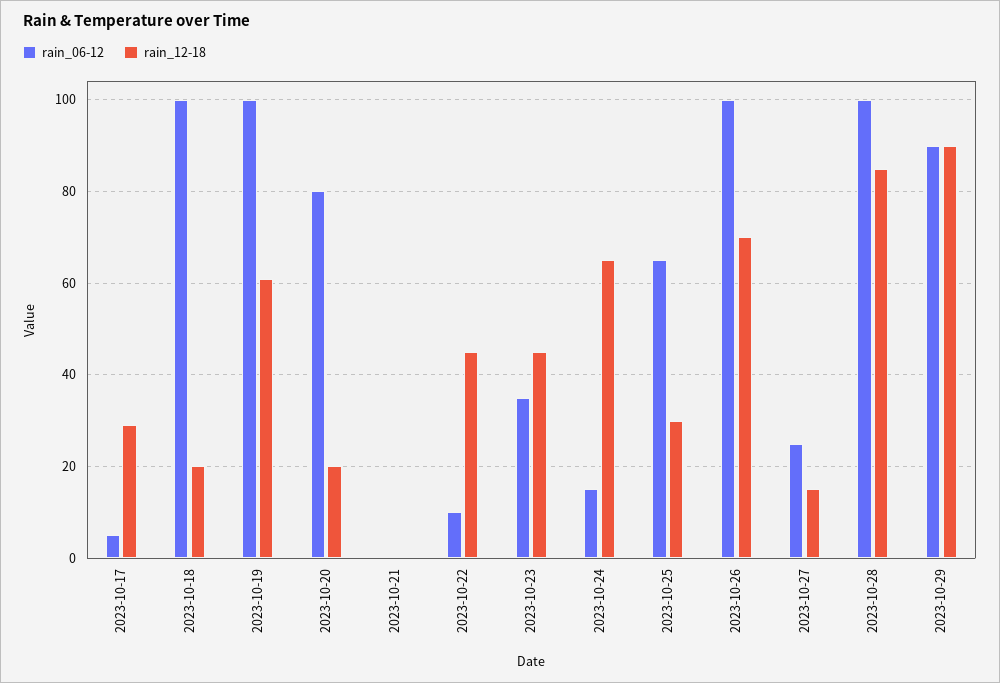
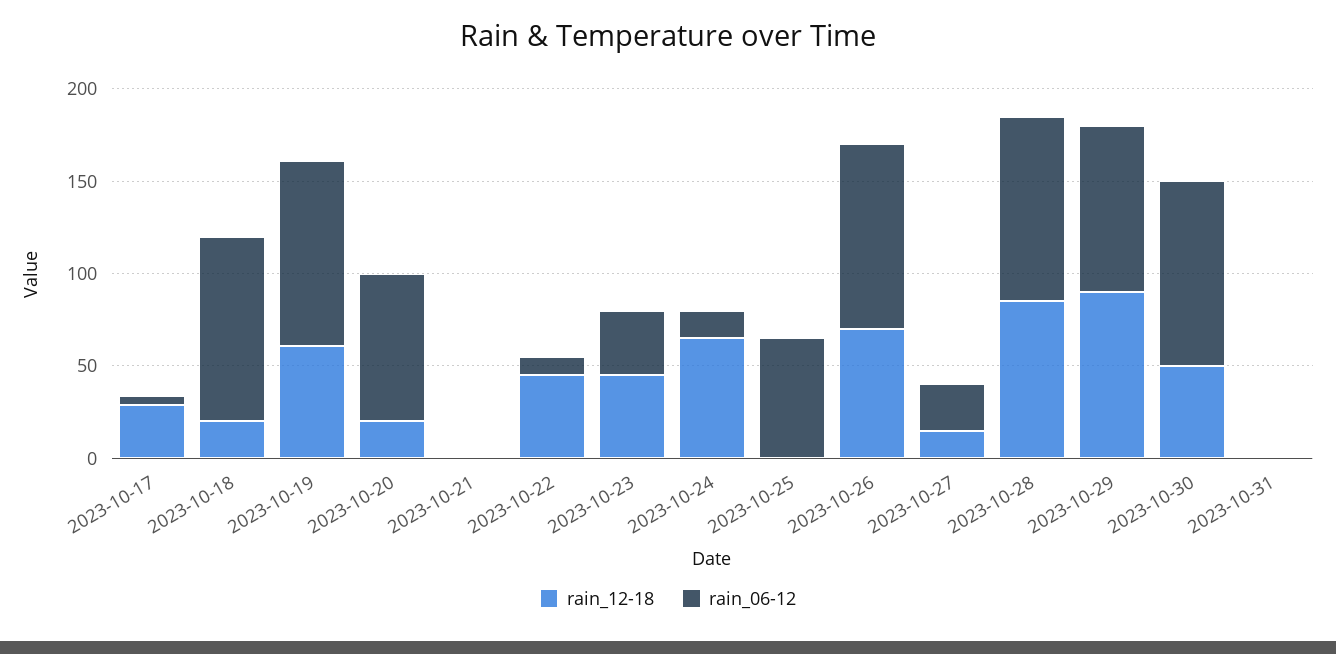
rain_12-18, 2023-10-25: 30 -> 0
rain_12-18, 2023-10-30: none -> 50
rain_06-12, 2023-10-30: none -> 100
rain_12-18, 2023-10-31: none -> 0
rain_06-12, 2023-10-31: none -> 0

